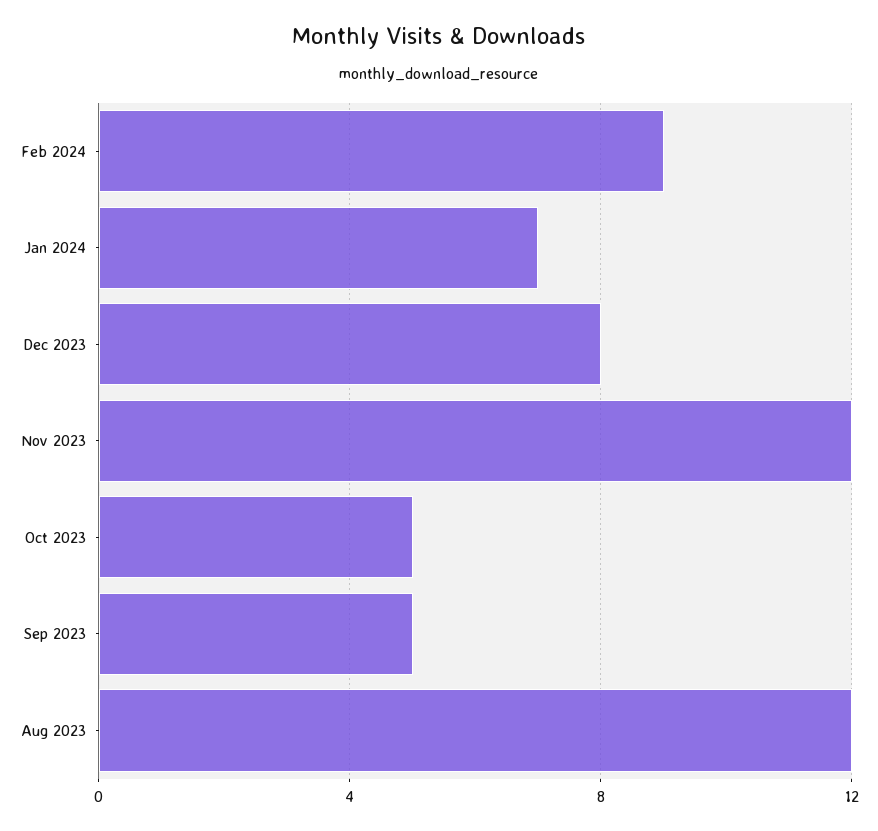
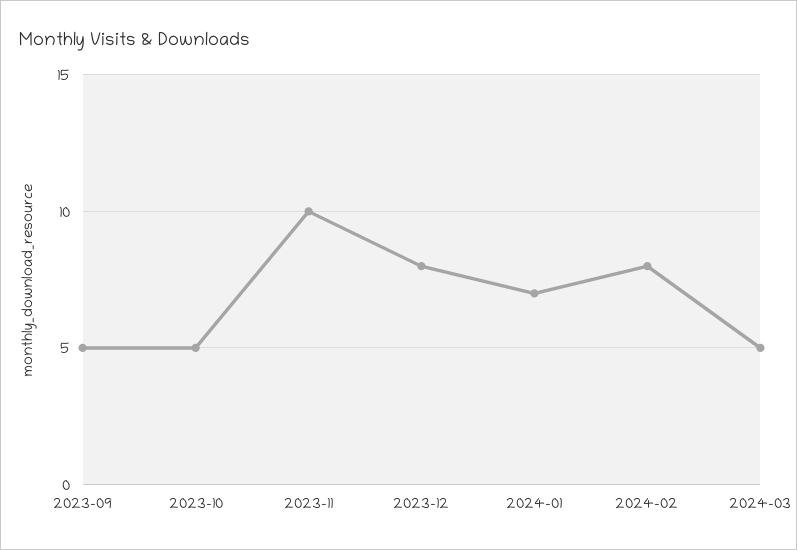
Feb 2024: 9 -> 8
Nov 2023: 12 -> 10
Aug 2023: 12 -> none
2024-03: none -> 5

